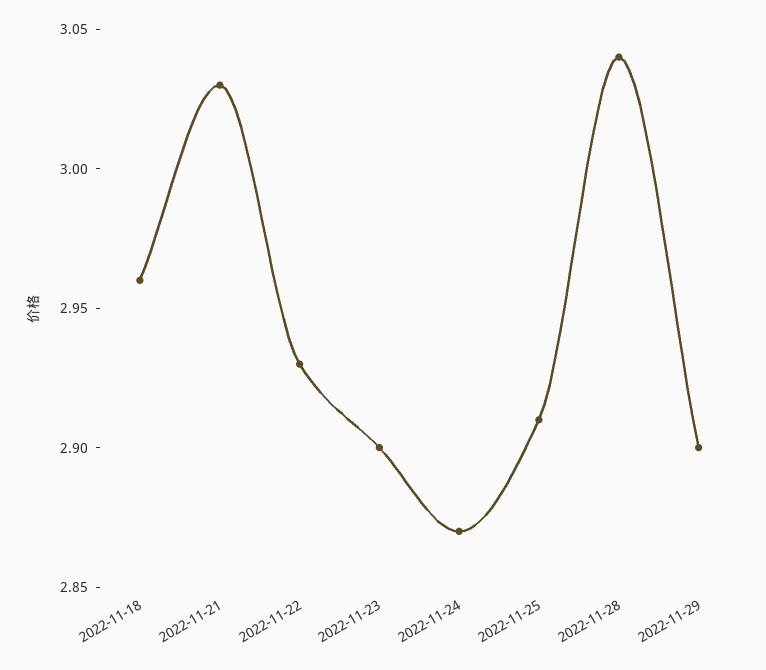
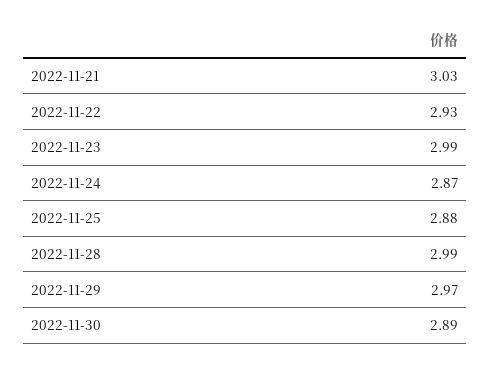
2022-11-18: 2.96 -> none
2022-11-23: 2.9 -> 2.99
2022-11-25: 2.91 -> 2.88
2022-11-28: 3.04 -> 2.99
2022-11-29: 2.9 -> 2.97
2022-11-30: none -> 2.89

